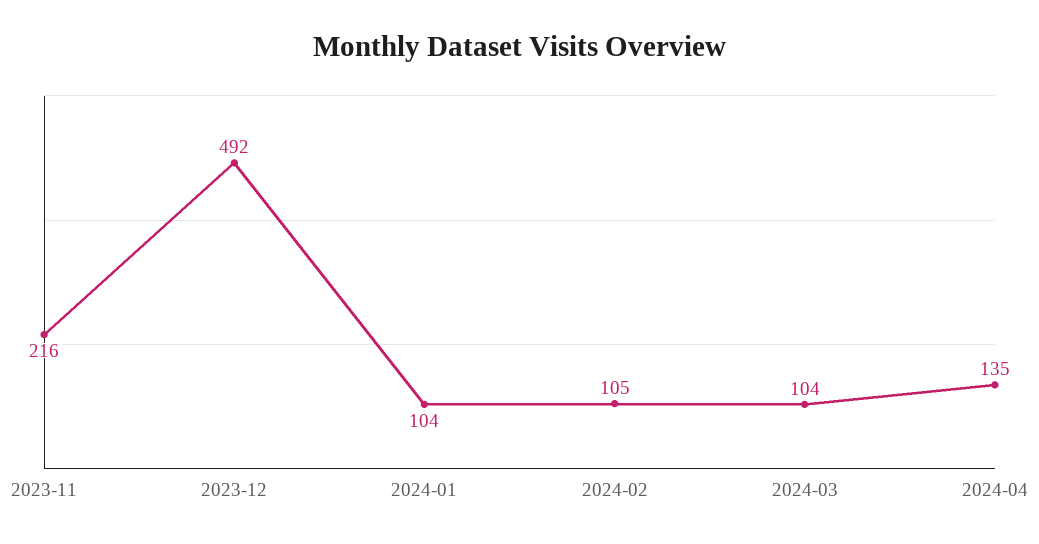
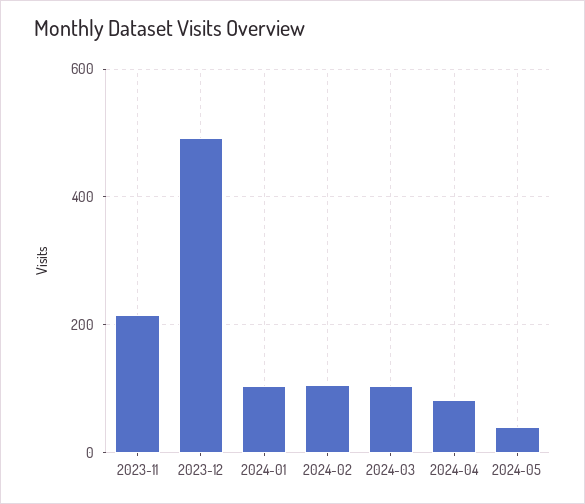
2024-04: 135 -> 80
2024-05: none -> 40

